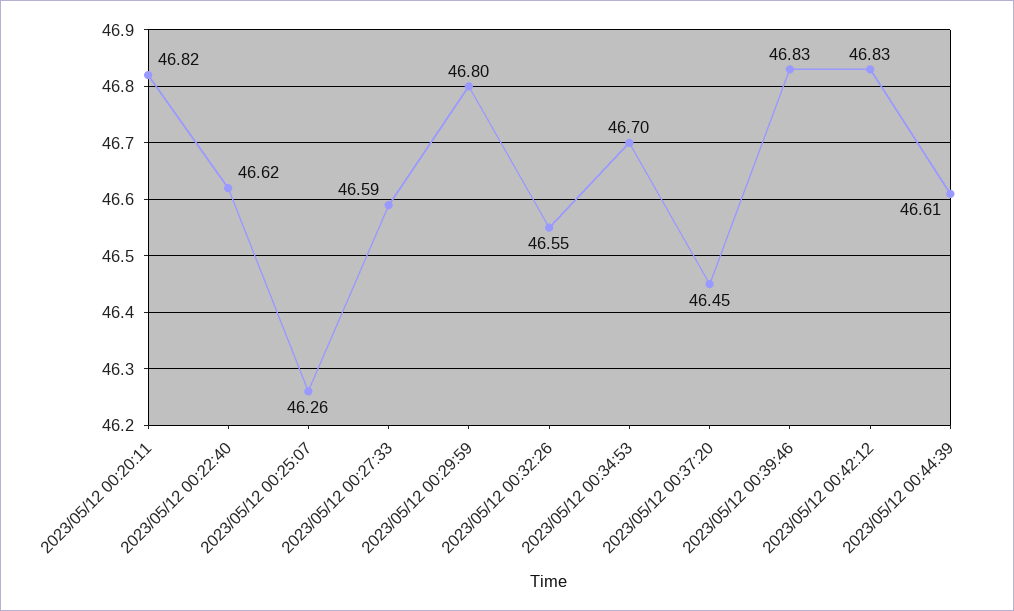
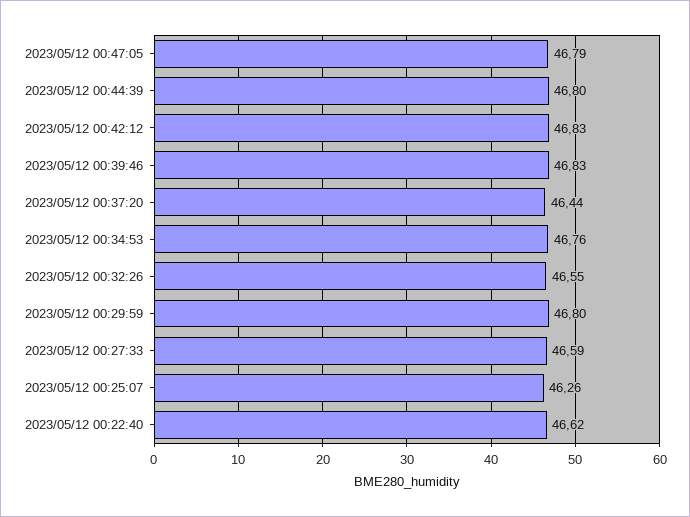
2023/05/12 00:20:11: 46.82 -> none
2023/05/12 00:34:53: 46.7 -> 46.76
2023/05/12 00:37:20: 46.45 -> 46.44
2023/05/12 00:44:39: 46.61 -> 46.8
2023/05/12 00:47:05: none -> 46.79

